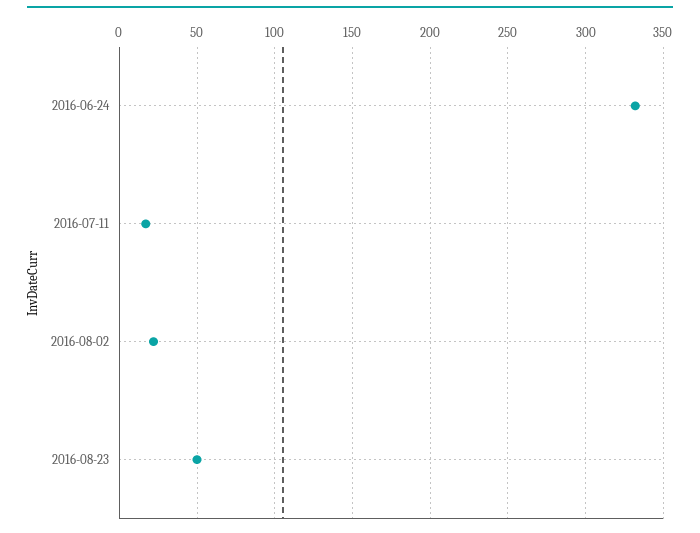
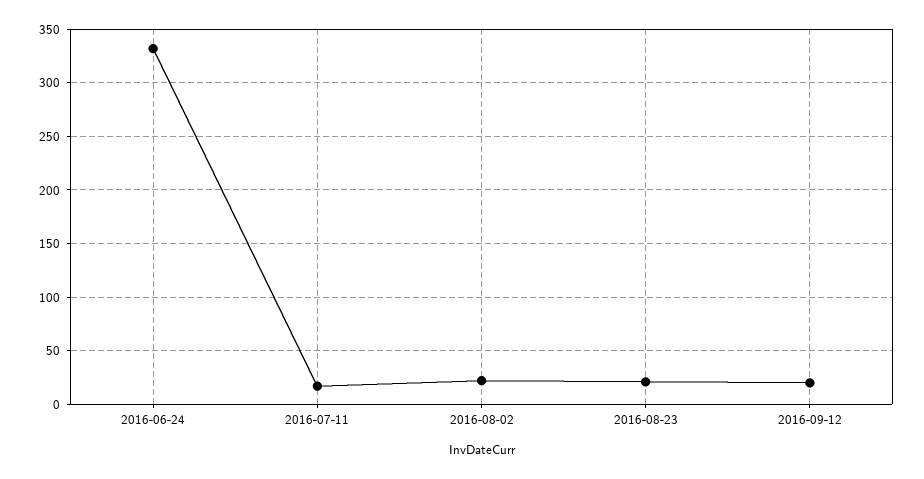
2016-08-23: 50 -> 20
2016-09-12: none -> 20

